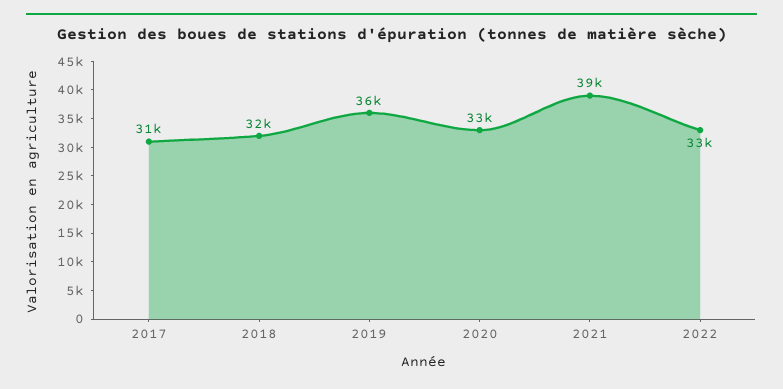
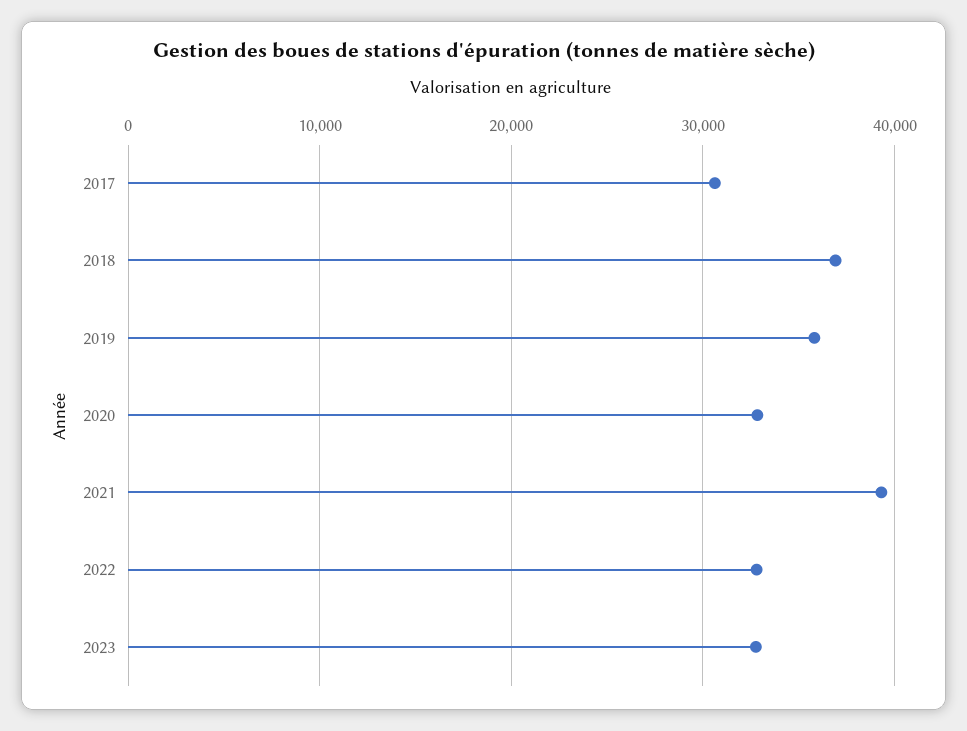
2018: 32000 -> 37000
2023: none -> 33000

